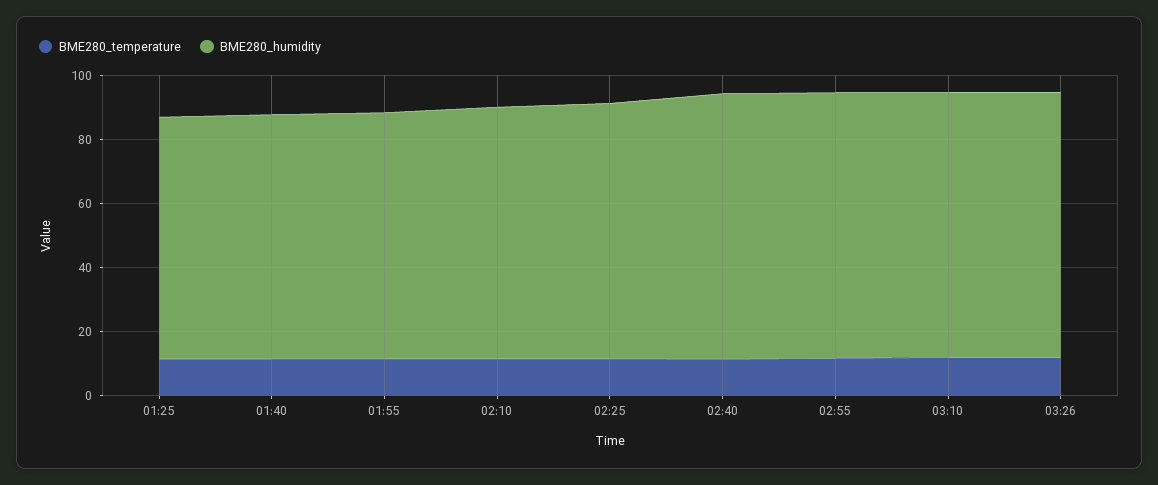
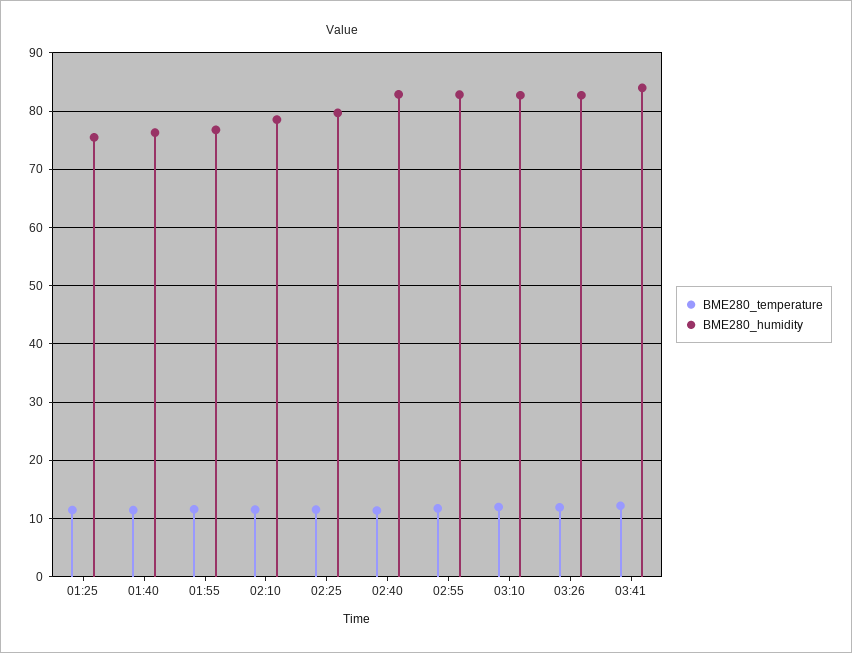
BME280_temperature, 03:41: none -> 12
BME280_humidity, 03:41: none -> 84

